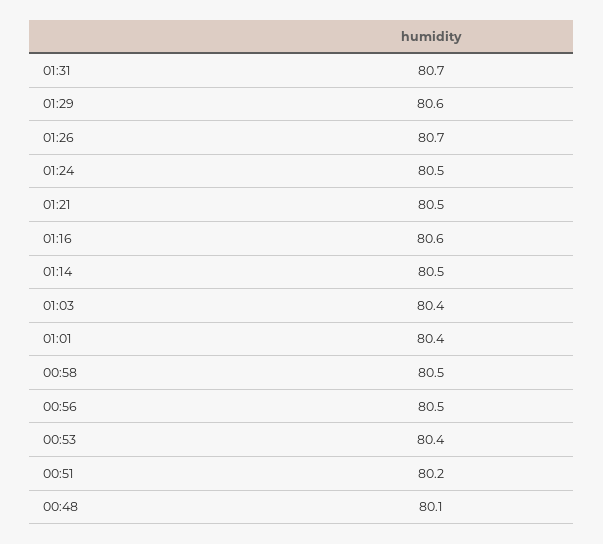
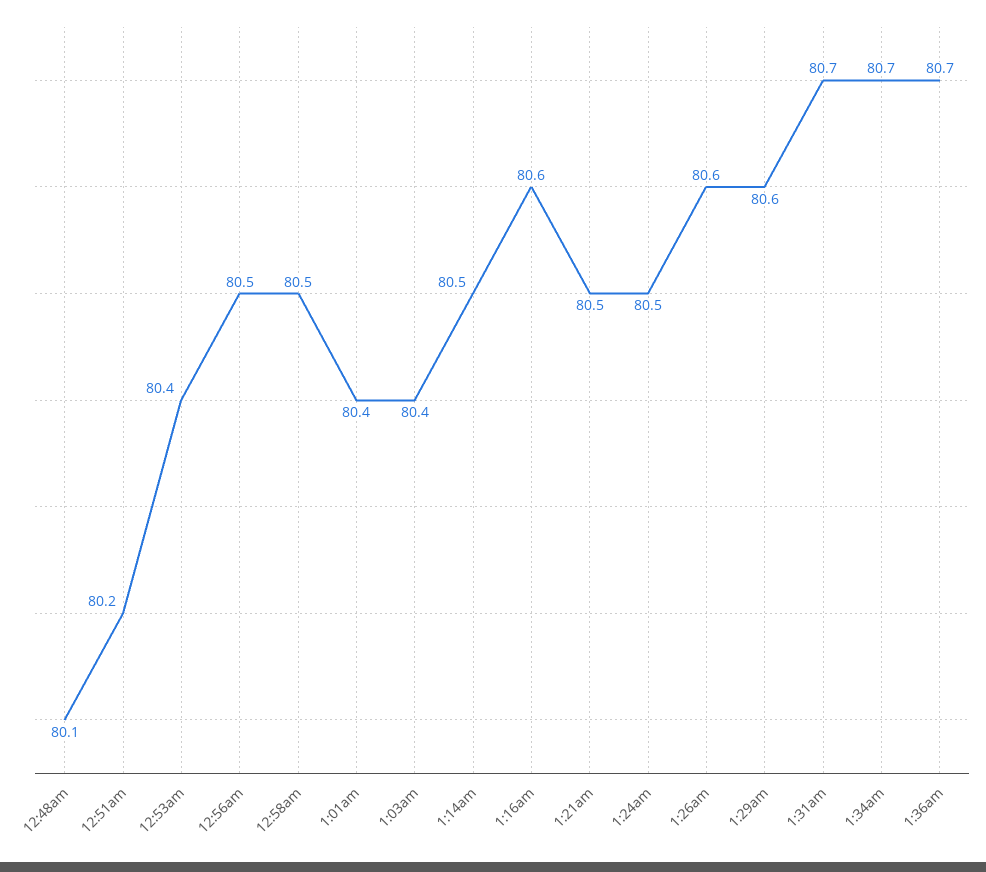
01:26: 80.7 -> 80.6
1:34am: none -> 80.7
1:36am: none -> 80.7

